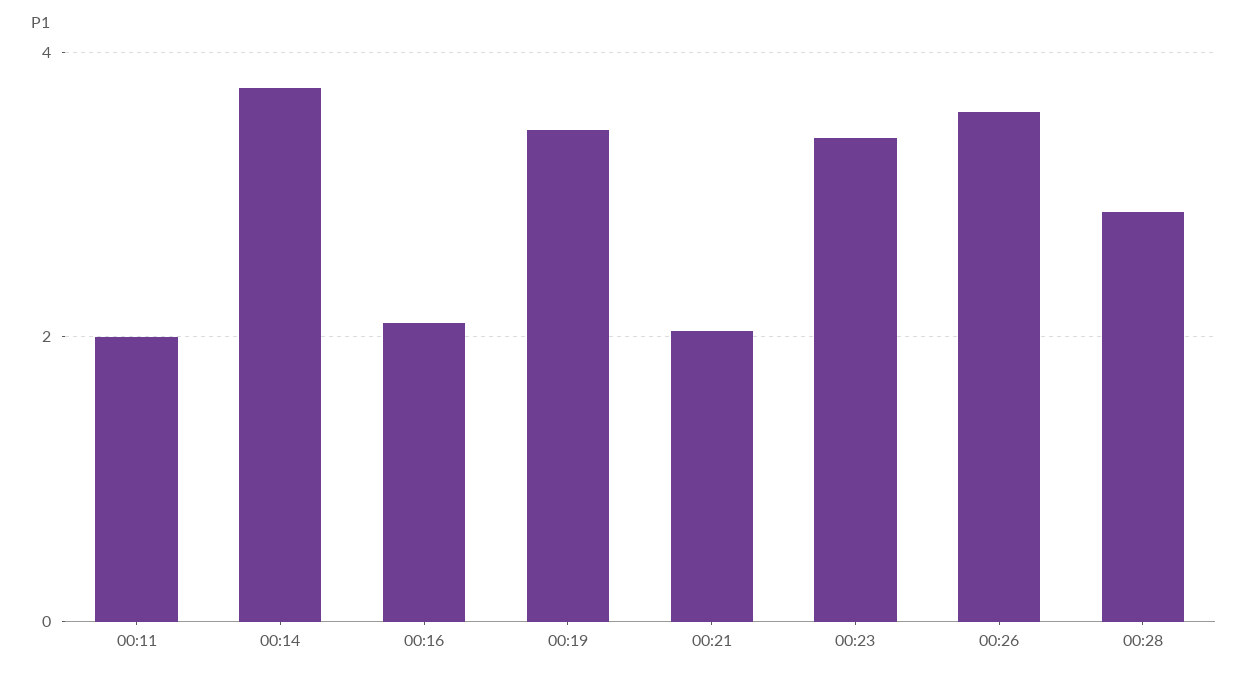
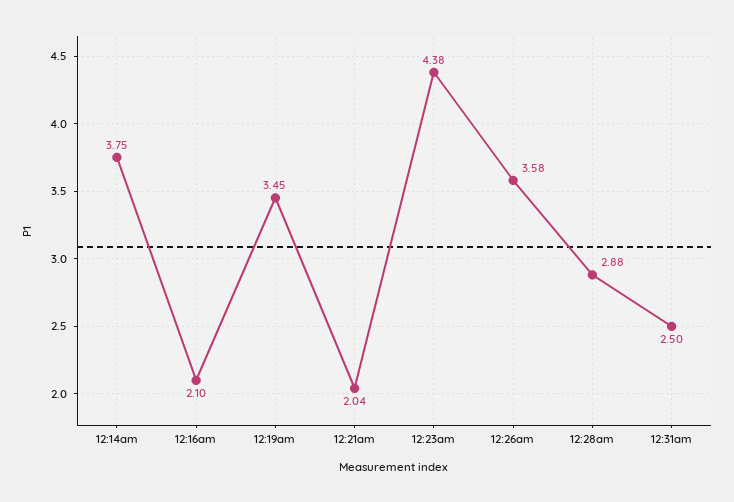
00:11: 2 -> none
00:23: 3.4 -> 4.38
12:31am: none -> 2.5

